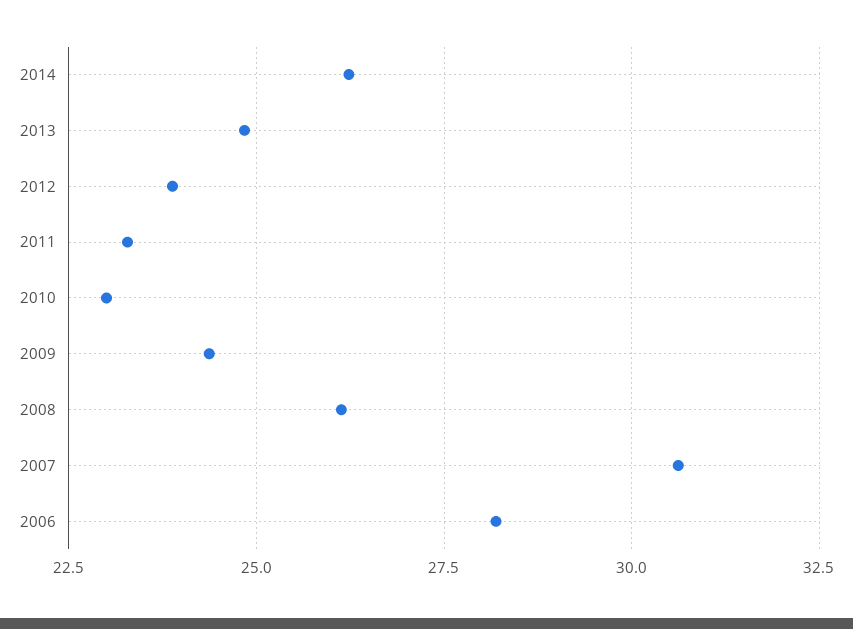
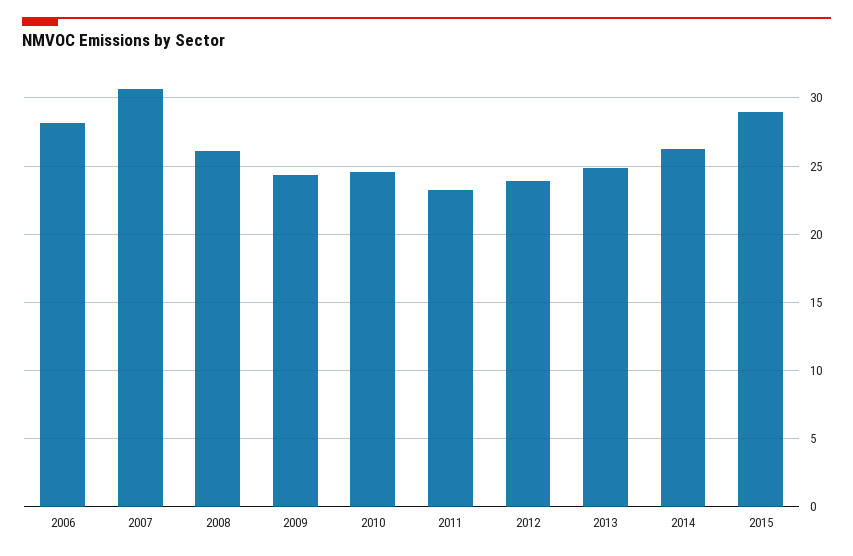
2010: 23 -> 24.5
2015: none -> 29

